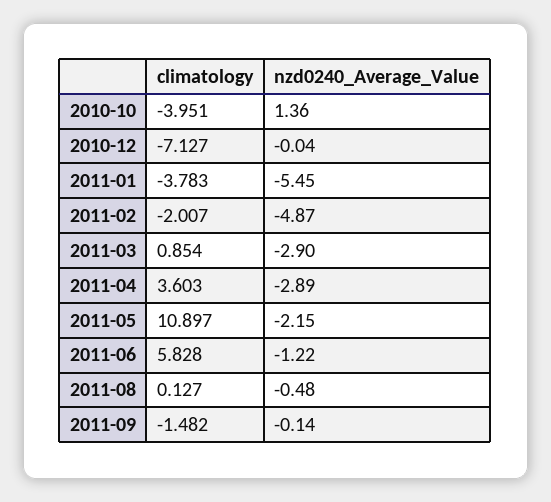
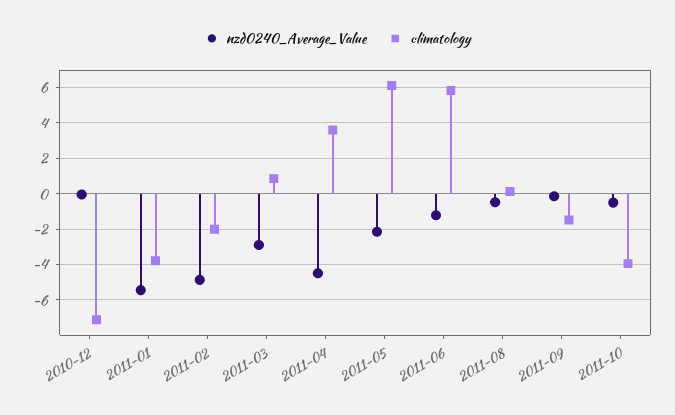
climatology, 2010-10: -3.951 -> none
nzd0240_Average_Value, 2010-10: 1.36 -> none
nzd0240_Average_Value, 2011-04: -2.89 -> -4.5
climatology, 2011-05: 10.897 -> 6
nzd0240_Average_Value, 2011-10: none -> -0.5
climatology, 2011-10: none -> -4

